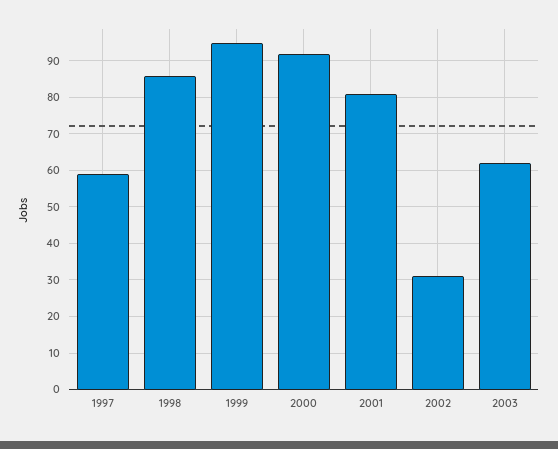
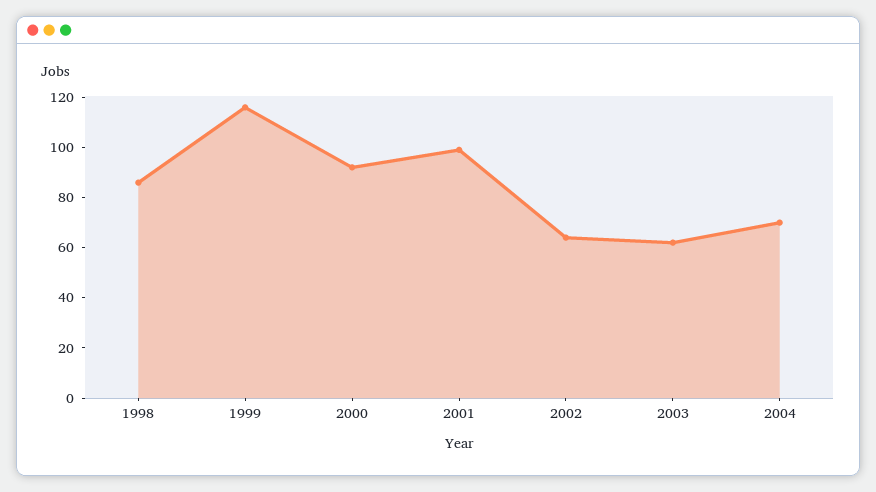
1997: 60 -> none
1999: 95 -> 115
2001: 80 -> 100
2002: 30 -> 65
2004: none -> 70

